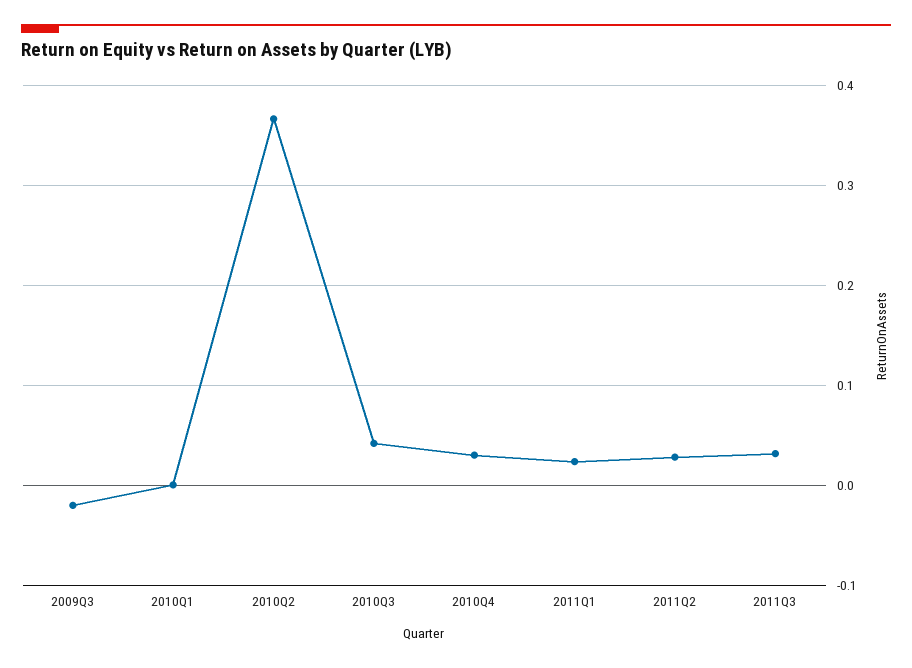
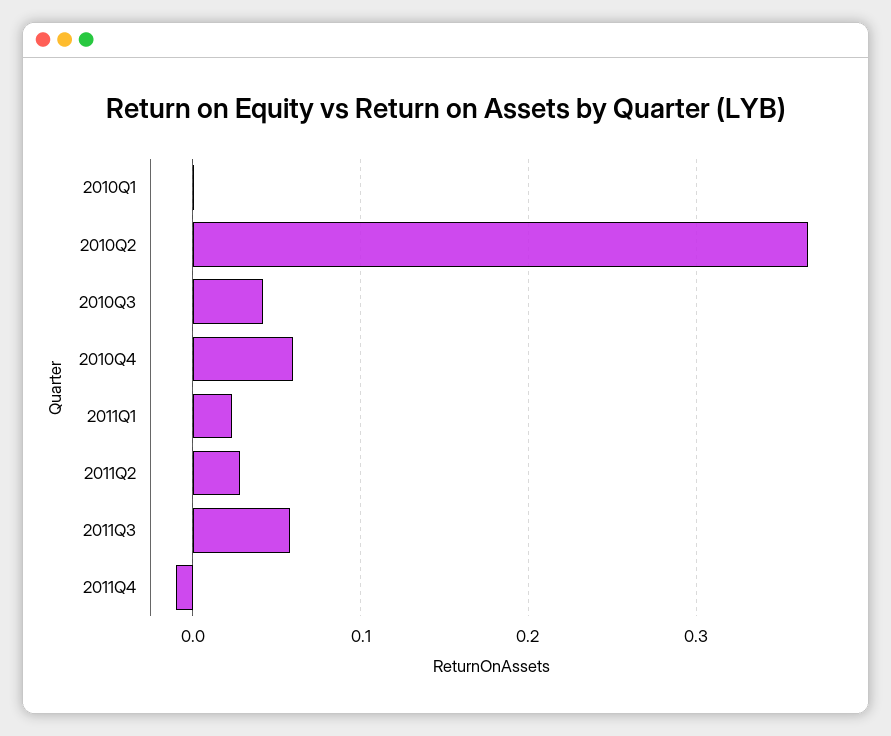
2009Q3: -0.02 -> none
2010Q4: 0.03 -> 0.06
2011Q3: 0.03 -> 0.06
2011Q4: none -> -0.01

